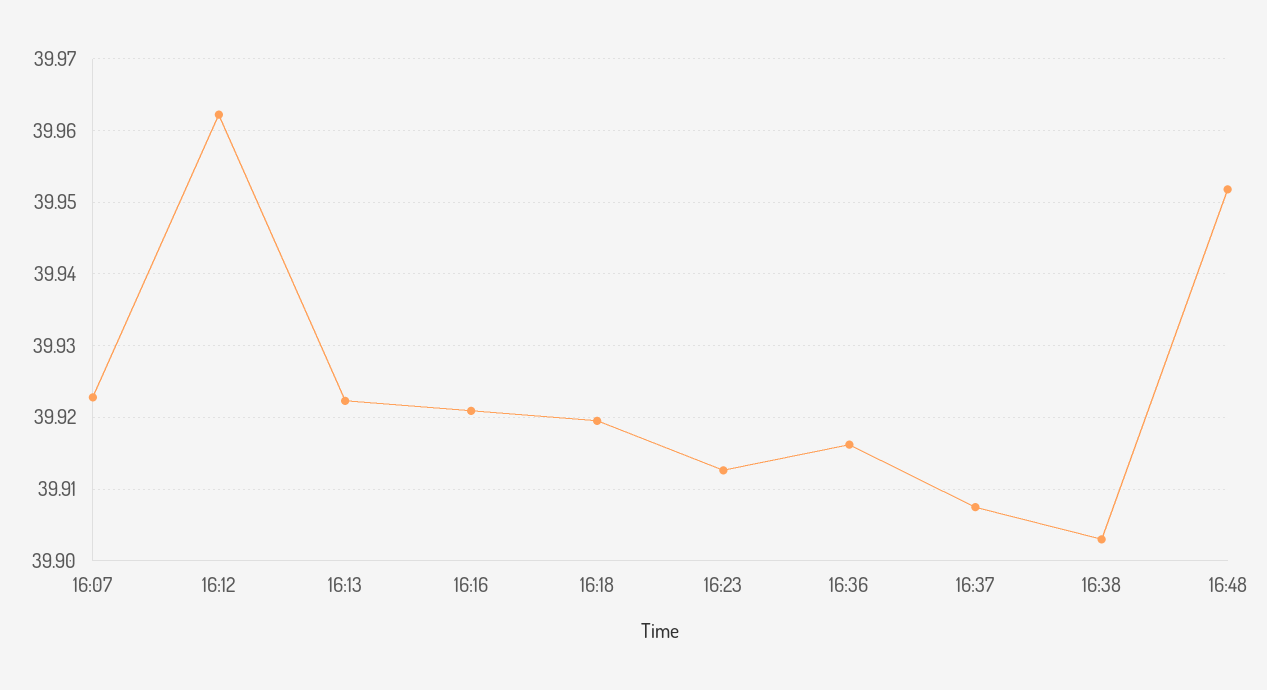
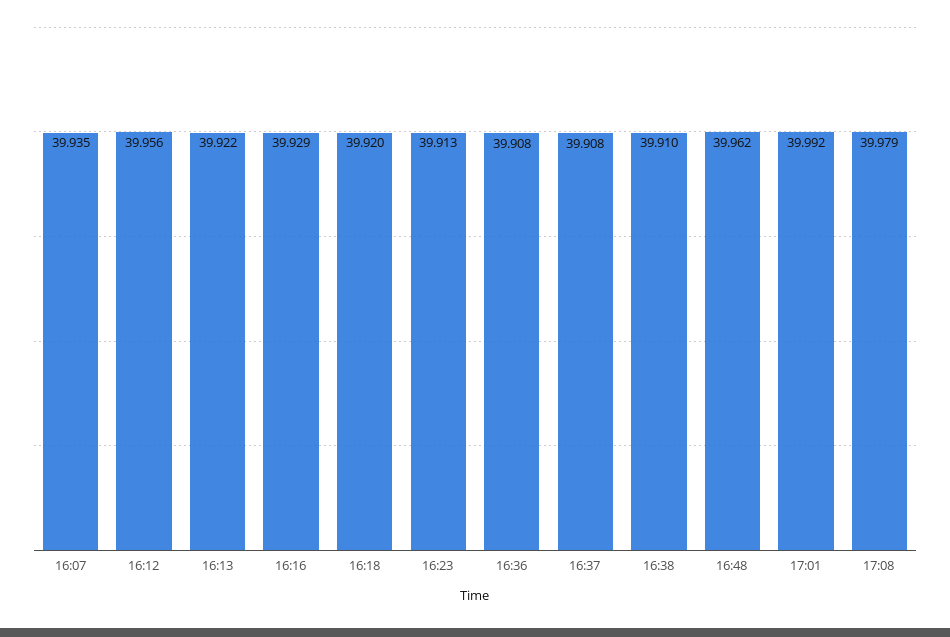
16:07: 39.923 -> 39.935
16:12: 39.962 -> 39.956
16:16: 39.921 -> 39.929
16:36: 39.916 -> 39.908
16:38: 39.903 -> 39.91
16:48: 39.952 -> 39.962
17:01: none -> 39.992
17:08: none -> 39.979

